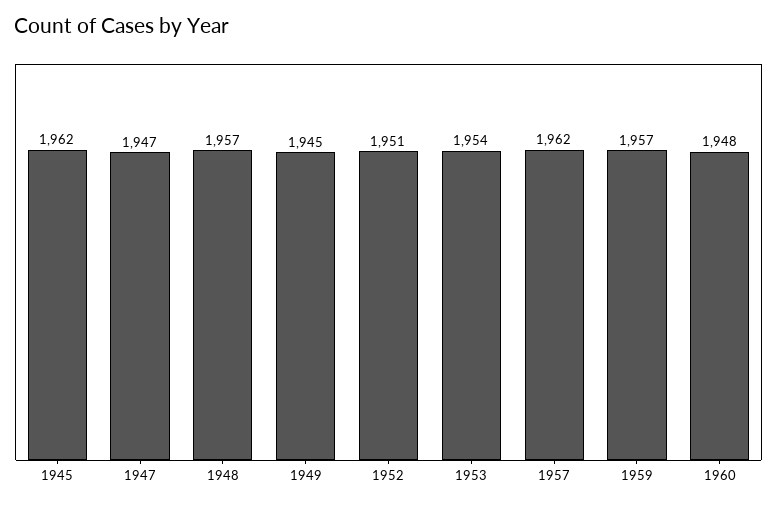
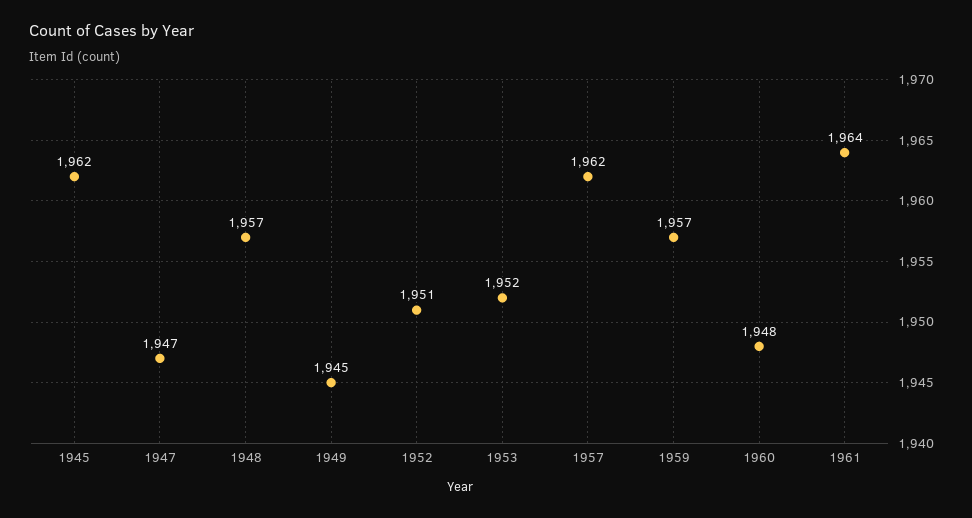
1953: 1954 -> 1952
1961: none -> 1964

